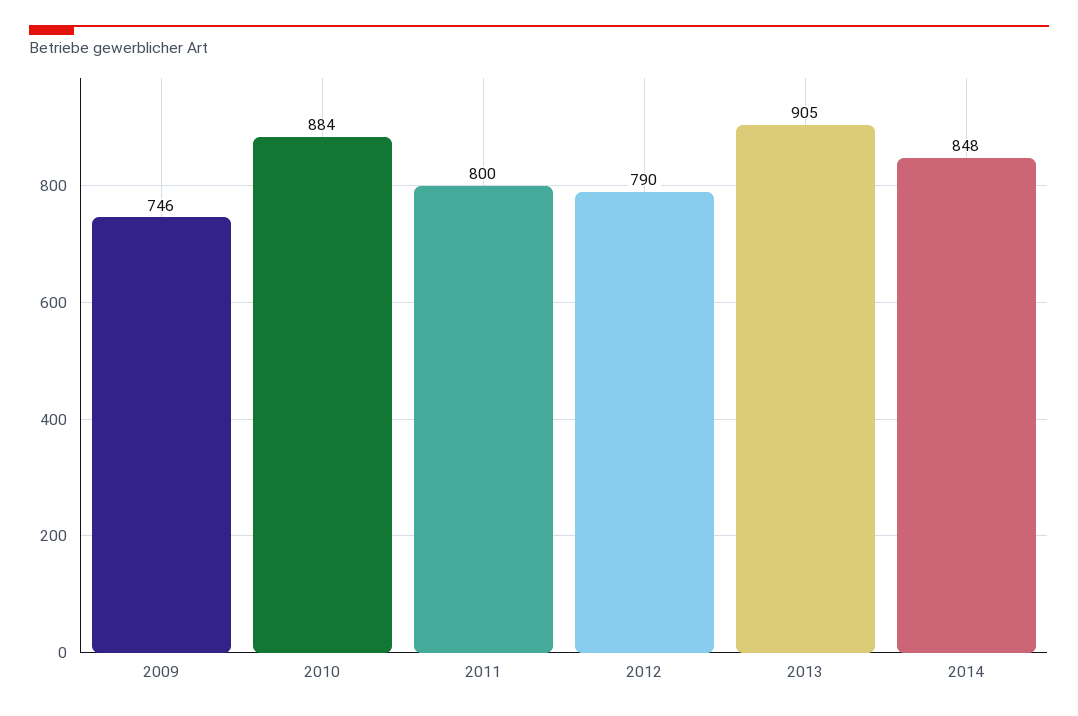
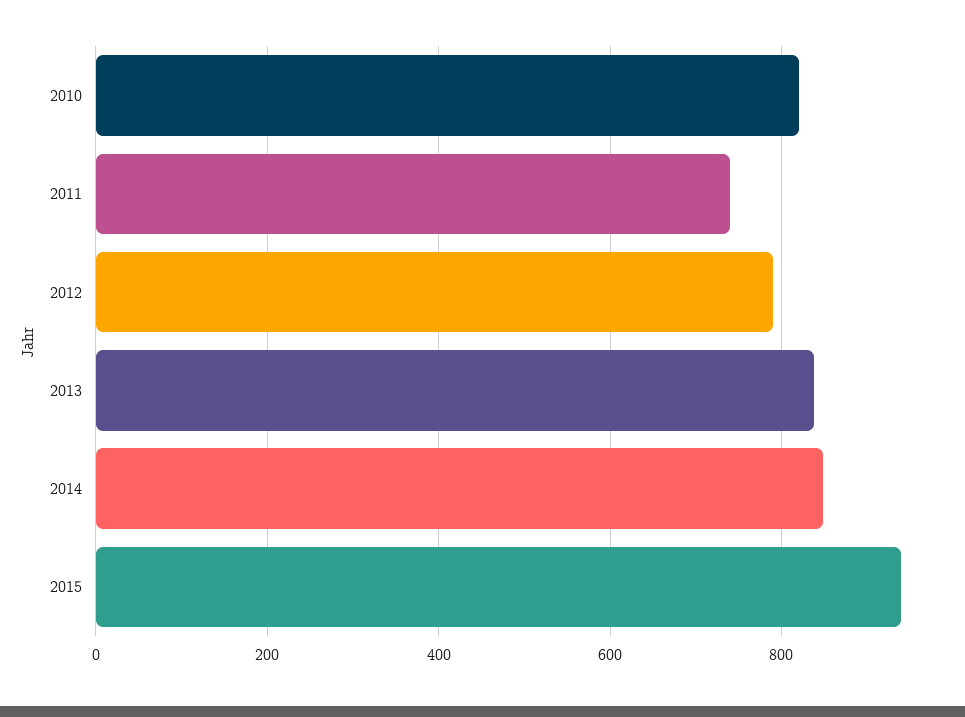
2009: 746 -> none
2010: 884 -> 820
2011: 800 -> 740
2013: 905 -> 840
2015: none -> 940

